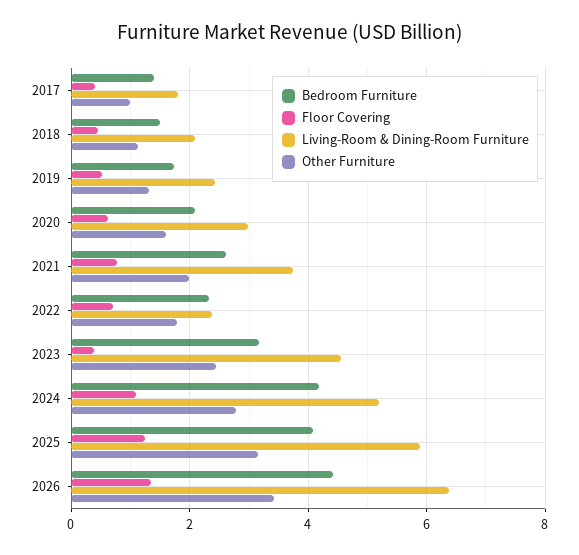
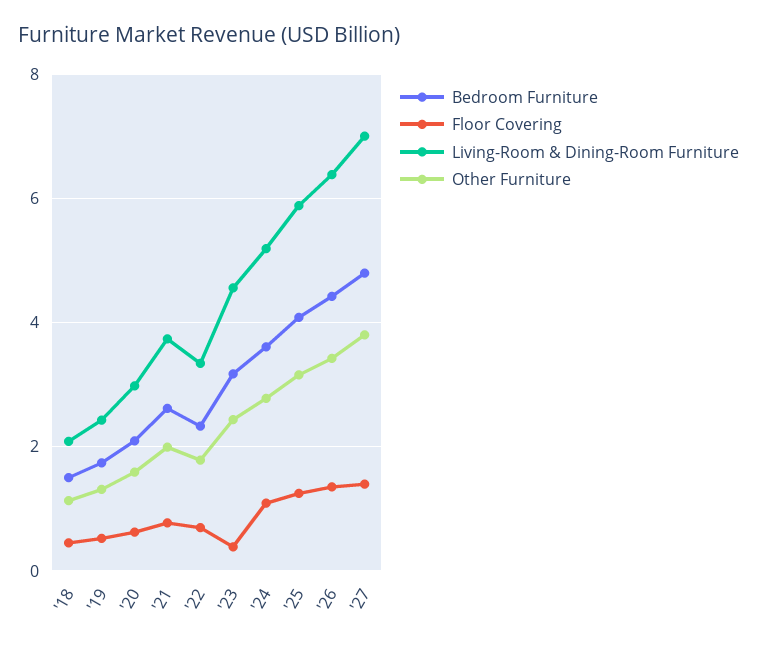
Bedroom Furniture, 2017: 1.4 -> none
Floor Covering, 2017: 0.4 -> none
Living-Room & Dining-Room Furniture, 2017: 1.8 -> none
Other Furniture, 2017: 1 -> none
Living-Room & Dining-Room Furniture, 2022: 2.4 -> 3.4
Bedroom Furniture, 2024: 4.2 -> 3.6
Bedroom Furniture, '27: none -> 4.8
Floor Covering, '27: none -> 1.4
Living-Room & Dining-Room Furniture, '27: none -> 7
Other Furniture, '27: none -> 3.8

